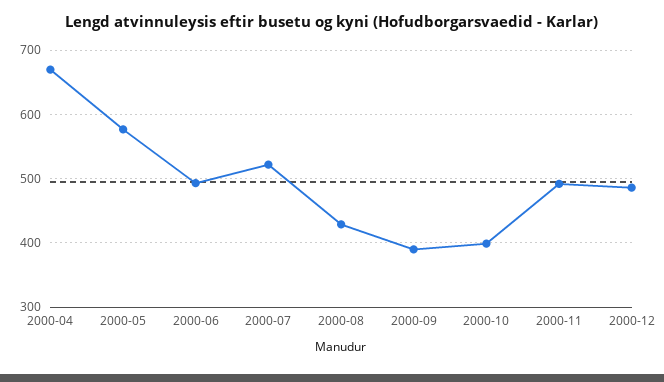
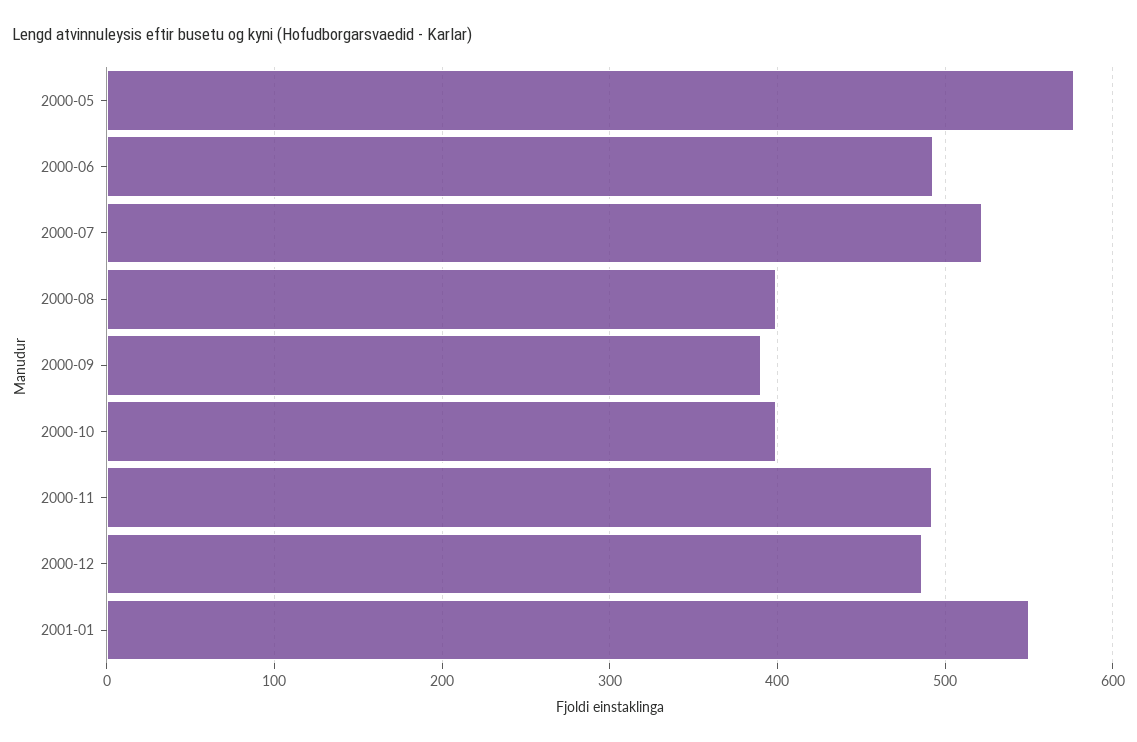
2000-04: 670 -> none
2000-08: 430 -> 400
2001-01: none -> 550

